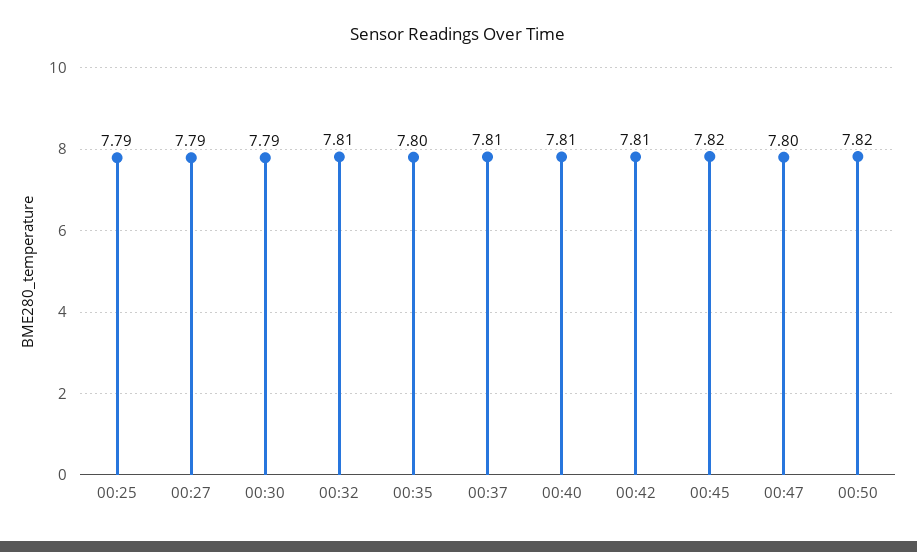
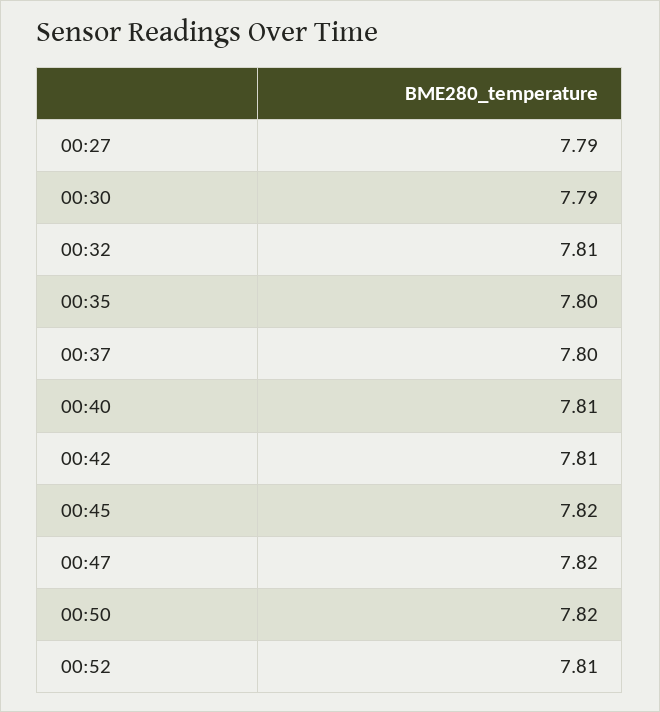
00:25: 7.79 -> none
00:37: 7.81 -> 7.8
00:47: 7.8 -> 7.82
00:52: none -> 7.81

